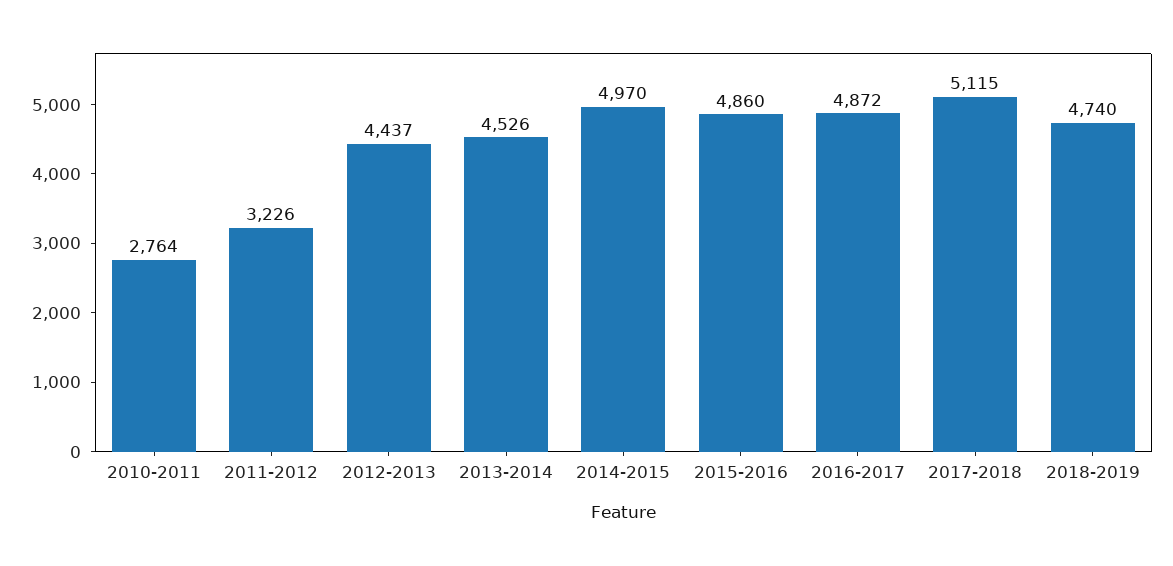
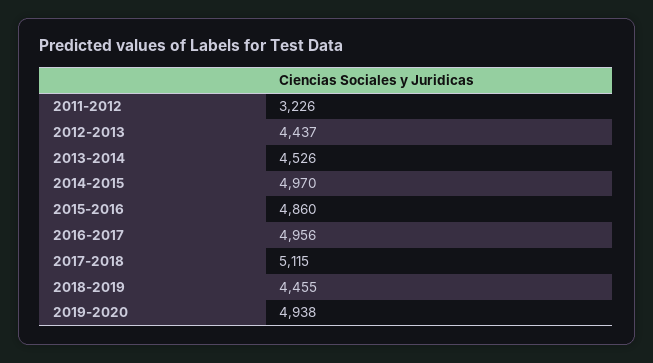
2010-2011: 2764 -> none
2016-2017: 4872 -> 4956
2018-2019: 4740 -> 4455
2019-2020: none -> 4938

